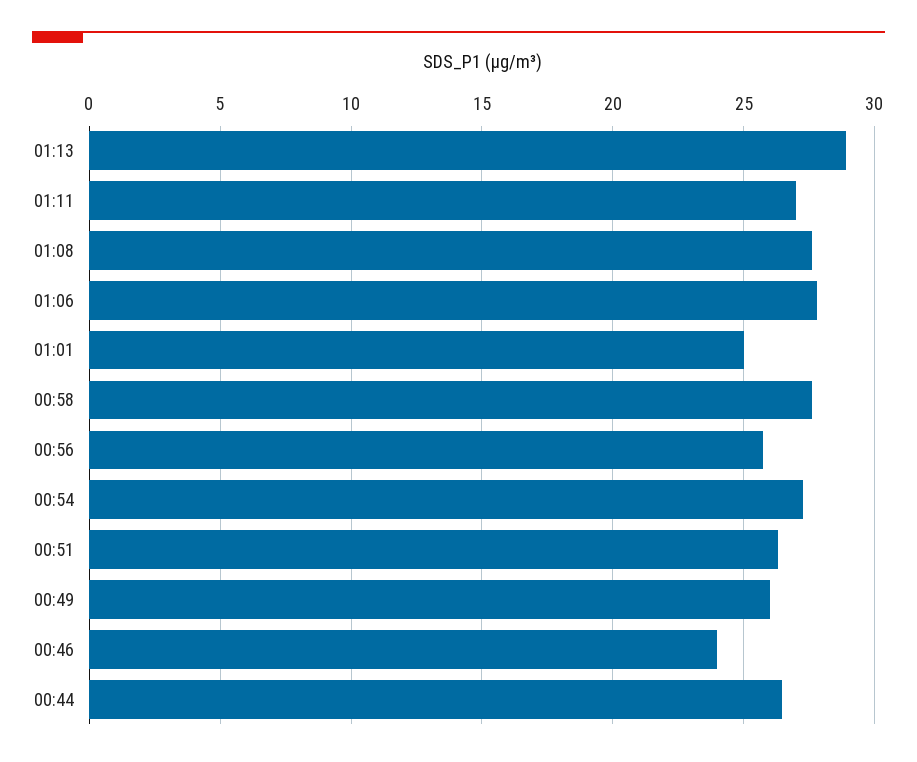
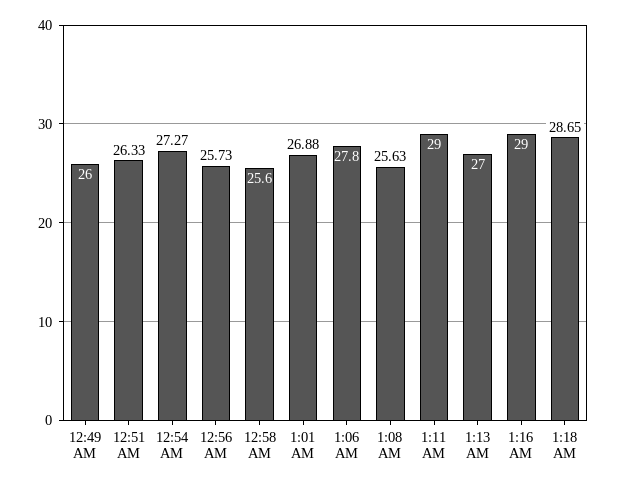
01:13: 29 -> 27
01:11: 27 -> 29
01:08: 27.5 -> 25.63
01:01: 25 -> 26.88
00:58: 27.5 -> 25.6
00:46: 24 -> none
00:44: 26.5 -> none
1:16 AM: none -> 29
1:18 AM: none -> 28.65

